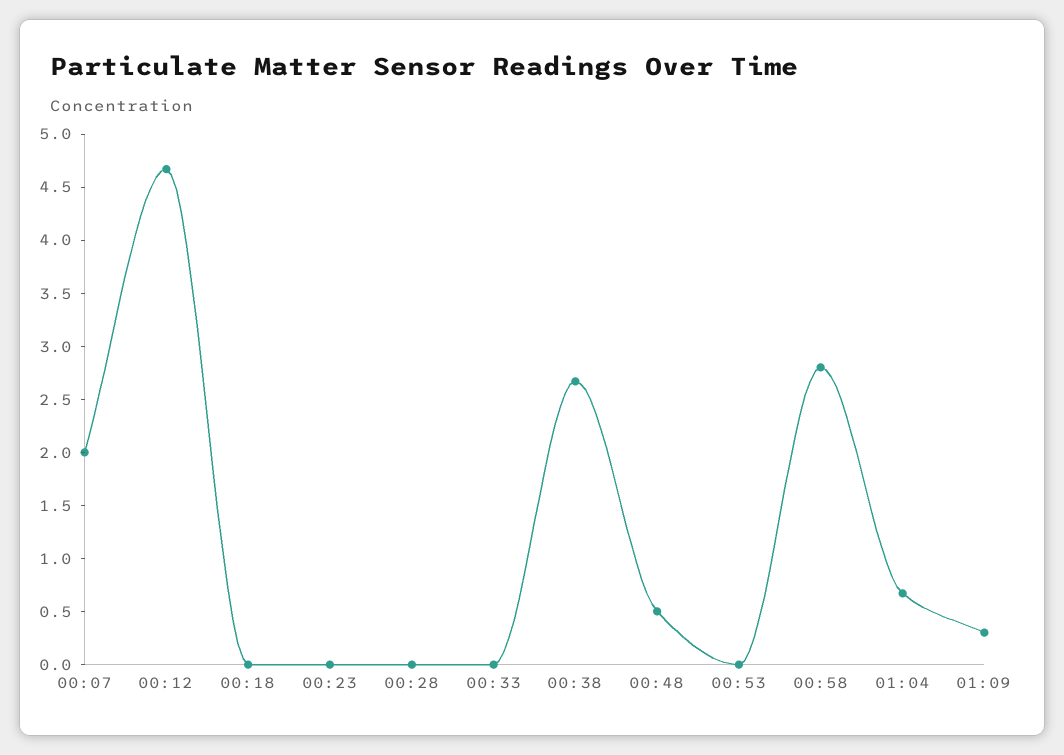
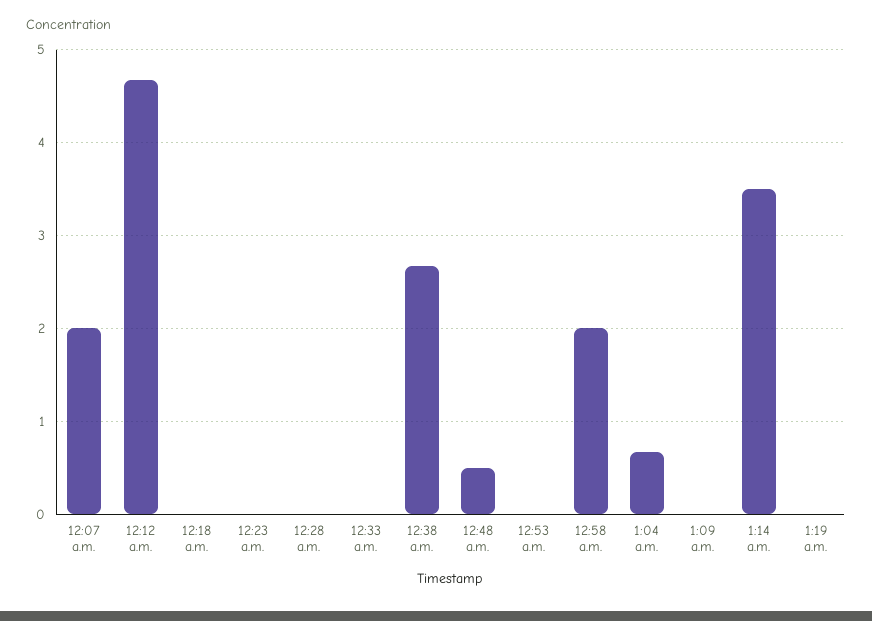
00:58: 2.8 -> 2
01:09: 0.3 -> 0
1:14 a.m.: none -> 3.5
1:19 a.m.: none -> 0

